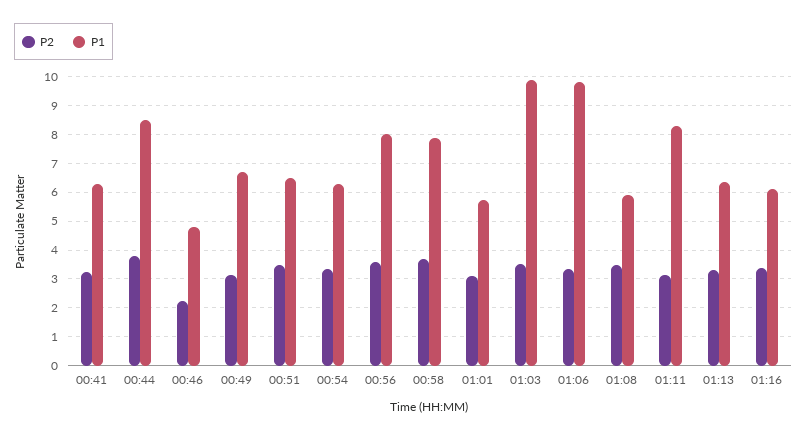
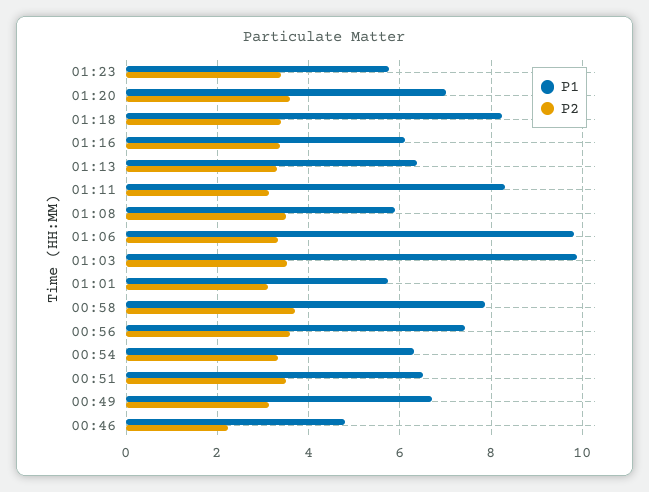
P2, 00:41: 3.25 -> none
P1, 00:41: 6.25 -> none
P2, 00:44: 3.75 -> none
P1, 00:44: 8.5 -> none
P1, 00:56: 8 -> 7.4
P1, 01:23: none -> 5.8
P2, 01:23: none -> 3.4
P1, 01:20: none -> 7
P2, 01:20: none -> 3.6
P1, 01:18: none -> 8.2
P2, 01:18: none -> 3.4

